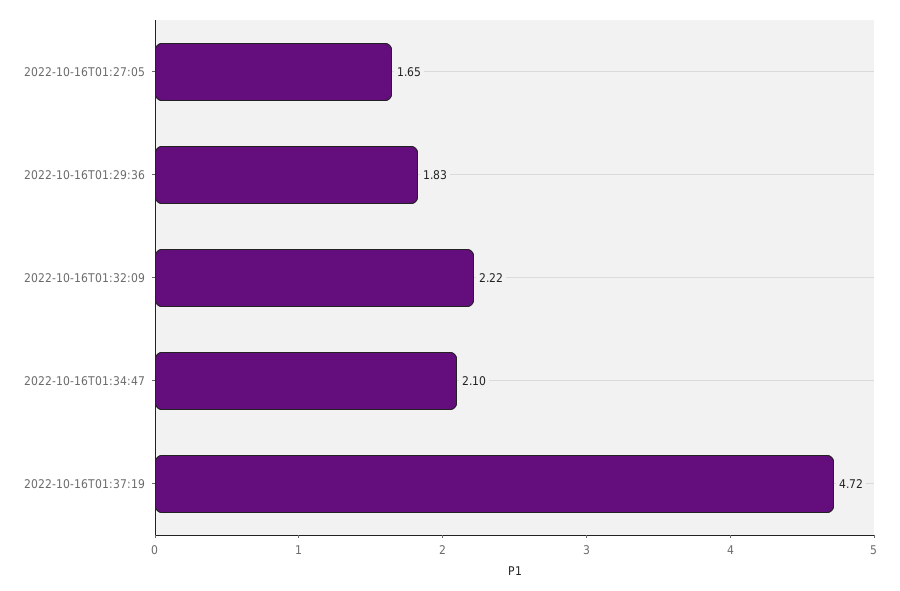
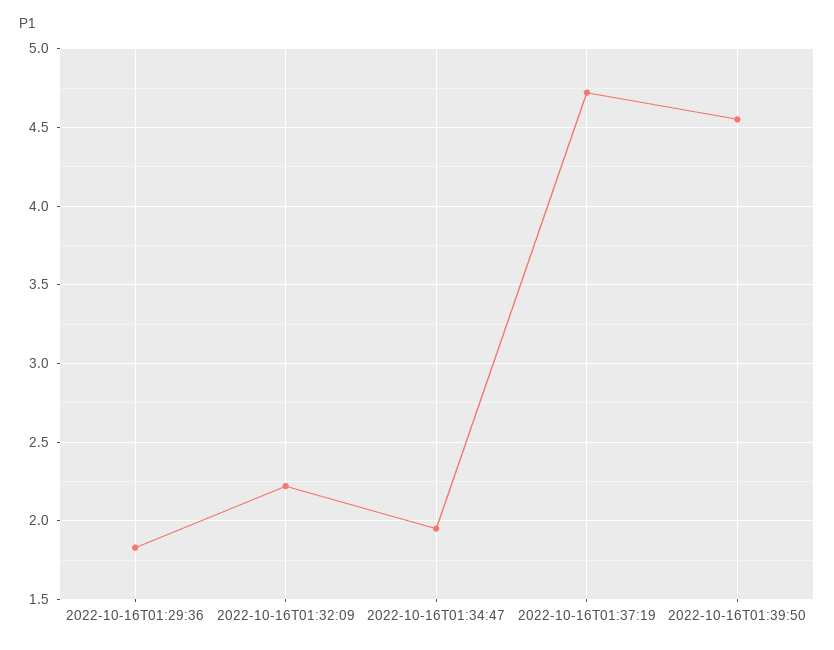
2022-10-16T01:27:05: 1.65 -> none
2022-10-16T01:34:47: 2.1 -> 1.95
2022-10-16T01:39:50: none -> 4.55

